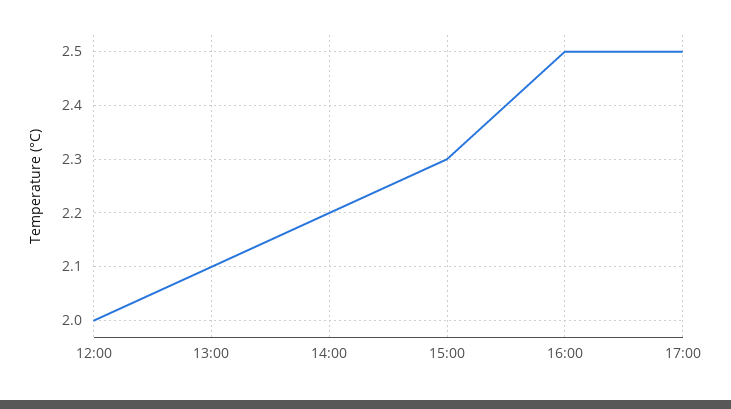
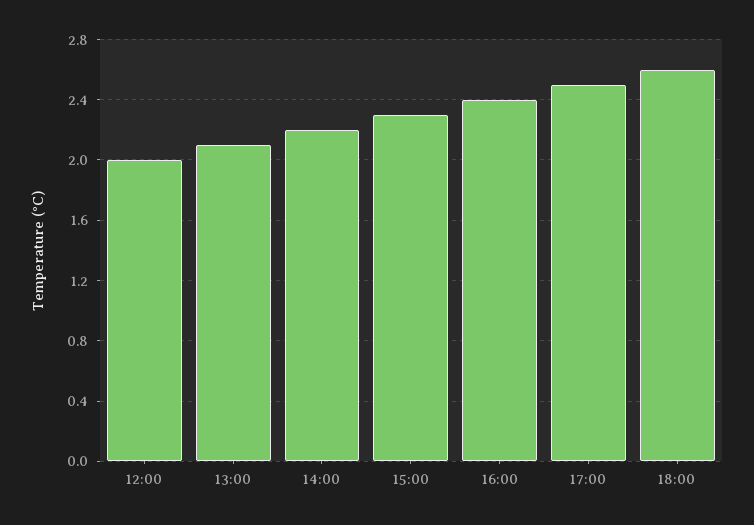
16:00: 2.5 -> 2.4
18:00: none -> 2.6

